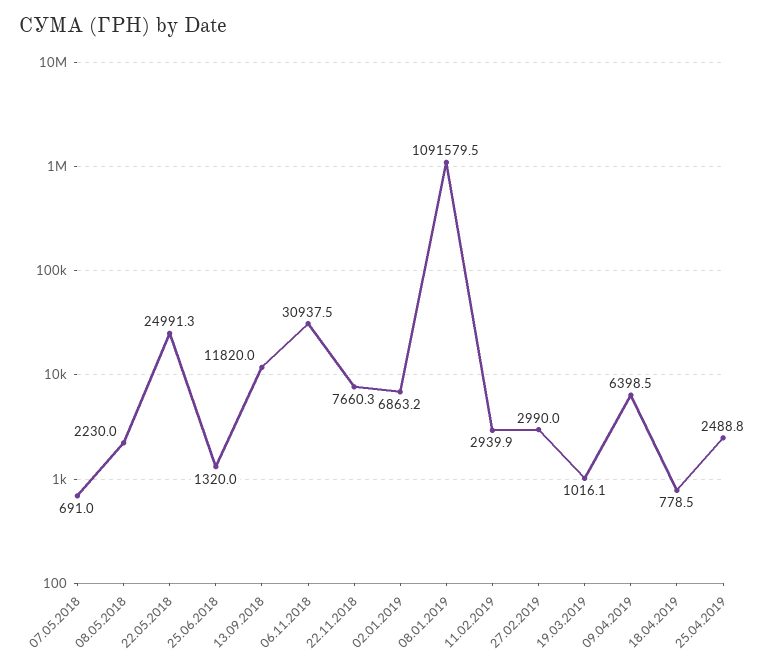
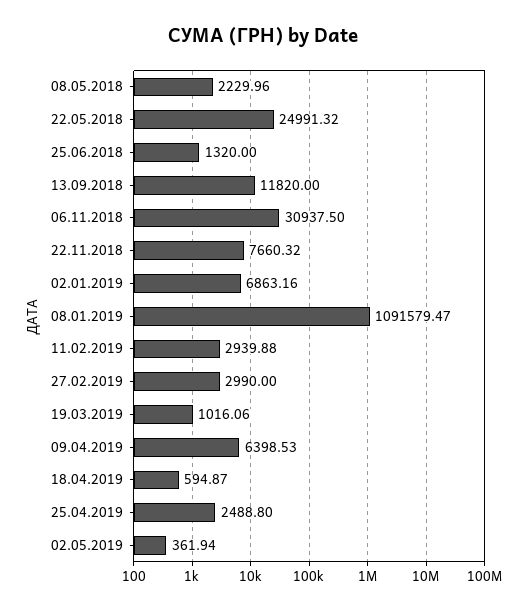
07.05.2018: 691 -> none
18.04.2019: 778.5 -> 594.87
02.05.2019: none -> 361.94

